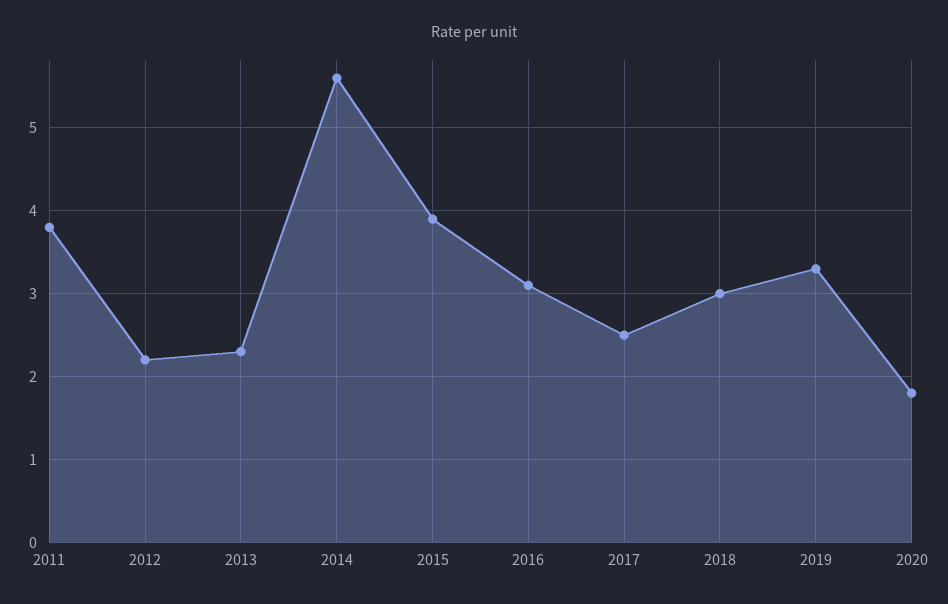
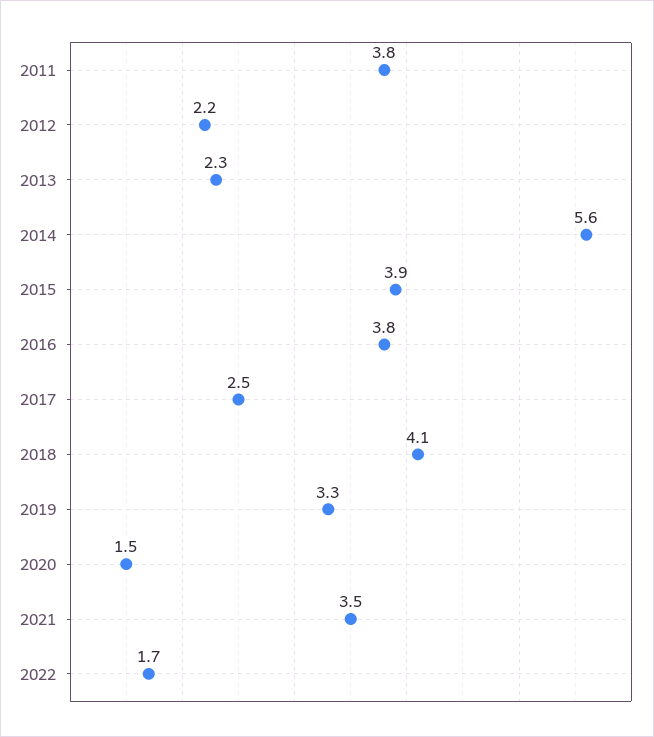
2016: 3.1 -> 3.8
2018: 3 -> 4.1
2020: 1.8 -> 1.5
2021: none -> 3.5
2022: none -> 1.7

